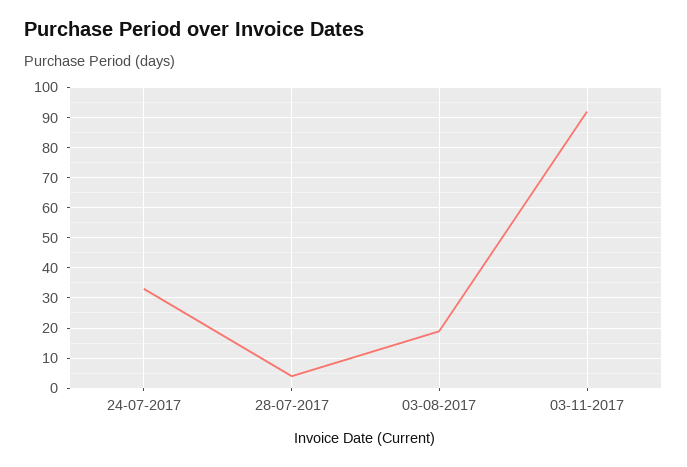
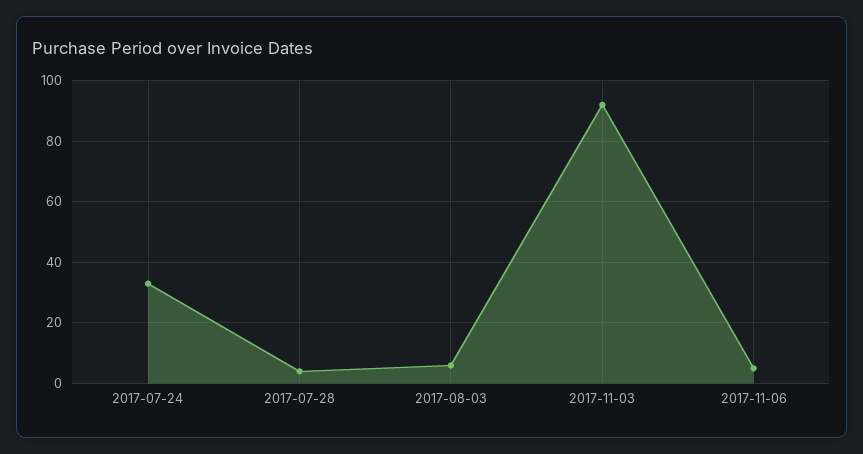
03-08-2017: 20 -> 5
2017-11-06: none -> 5

